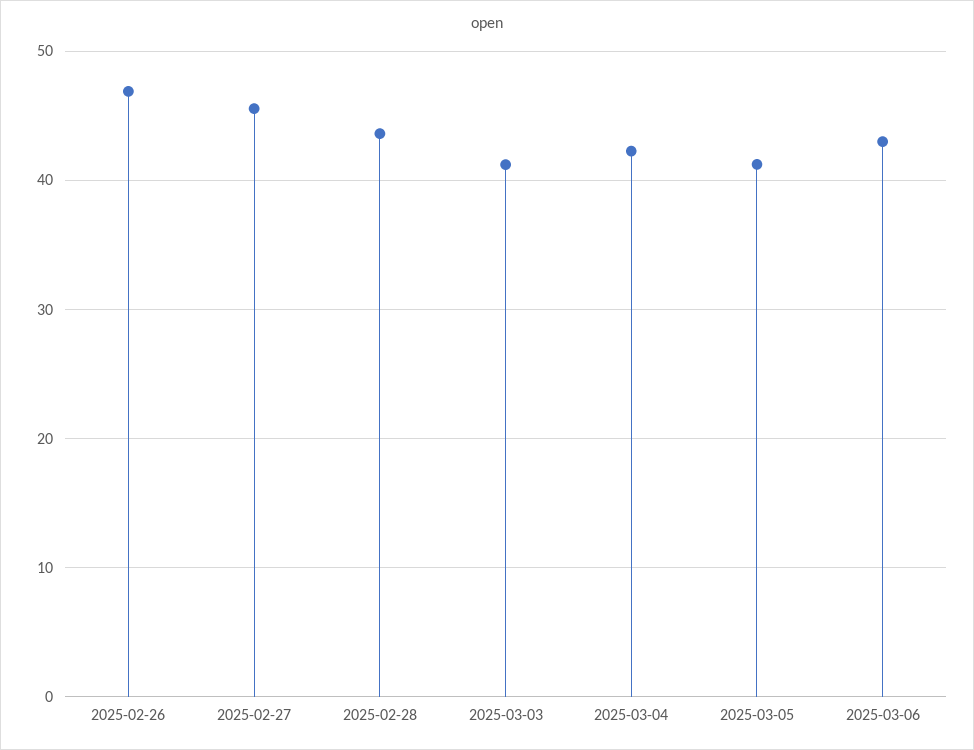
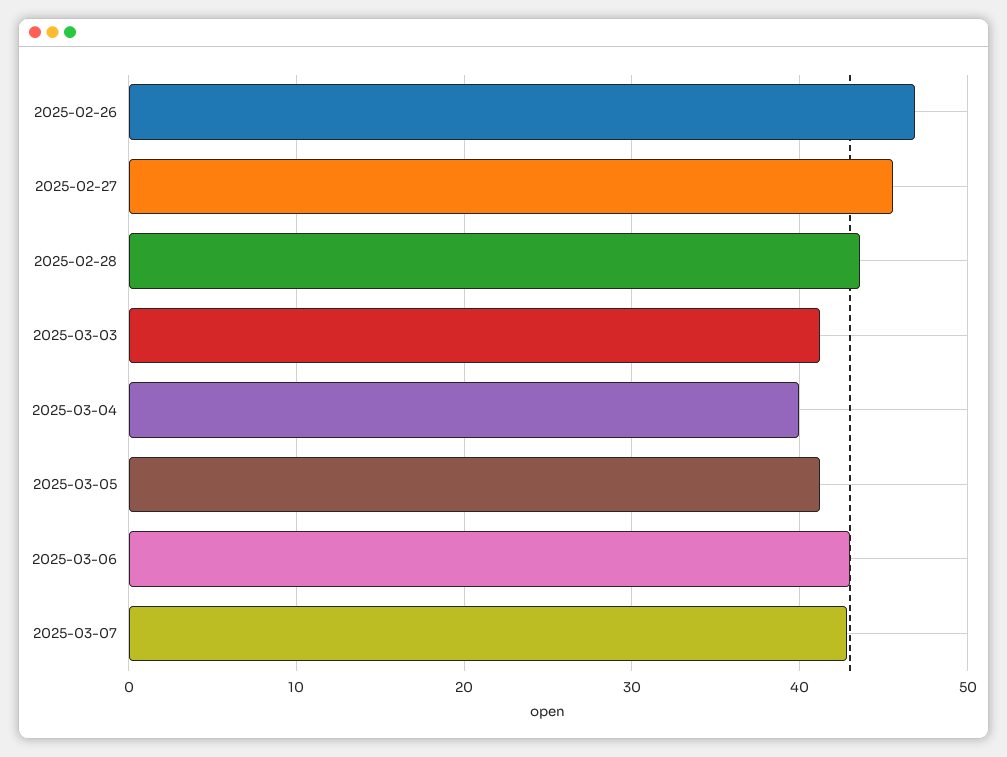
2025-03-04: 42 -> 40
2025-03-07: none -> 43

